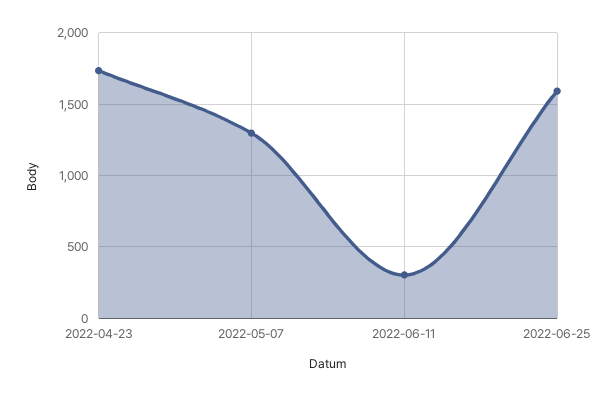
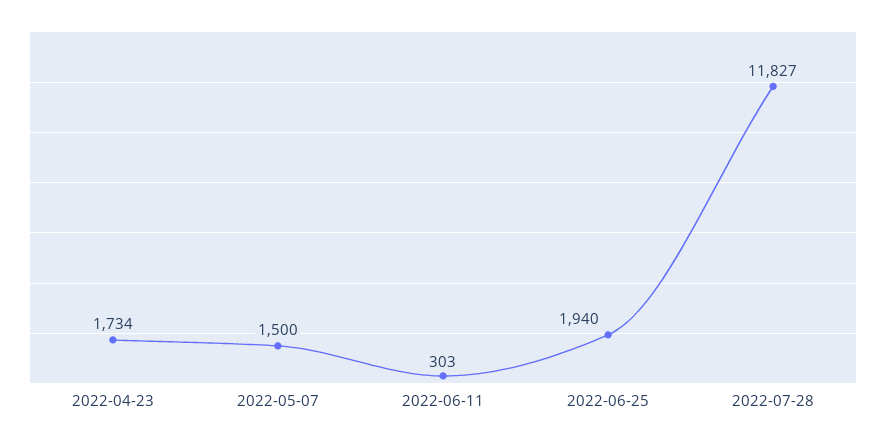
2022-05-07: 1300 -> 1500
2022-06-25: 1600 -> 1940
2022-07-28: none -> 11827

